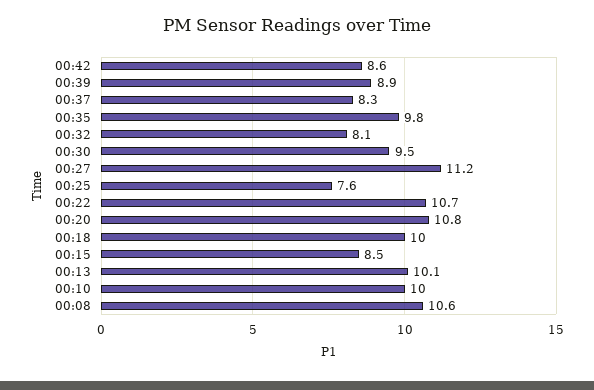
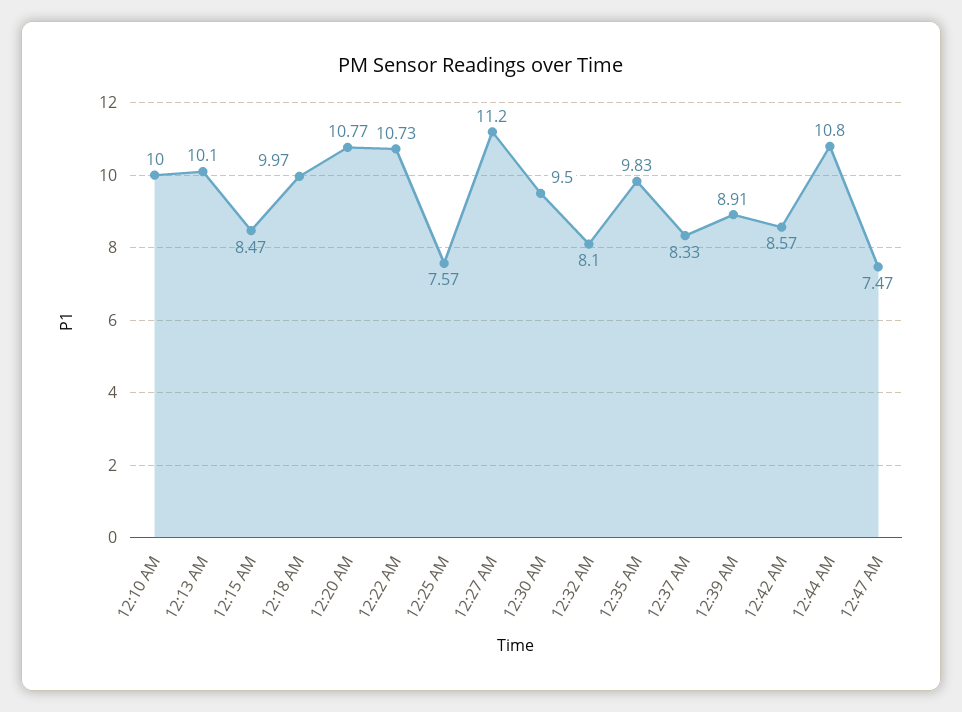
00:08: 10.6 -> none
12:44 AM: none -> 10.8
12:47 AM: none -> 7.47

